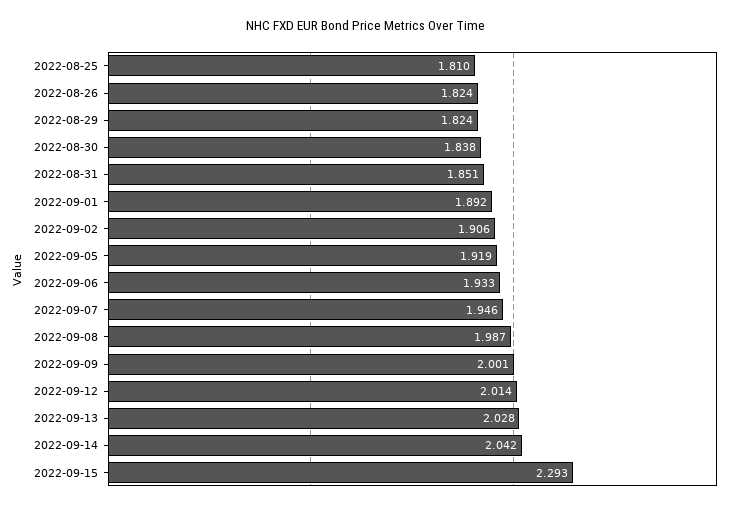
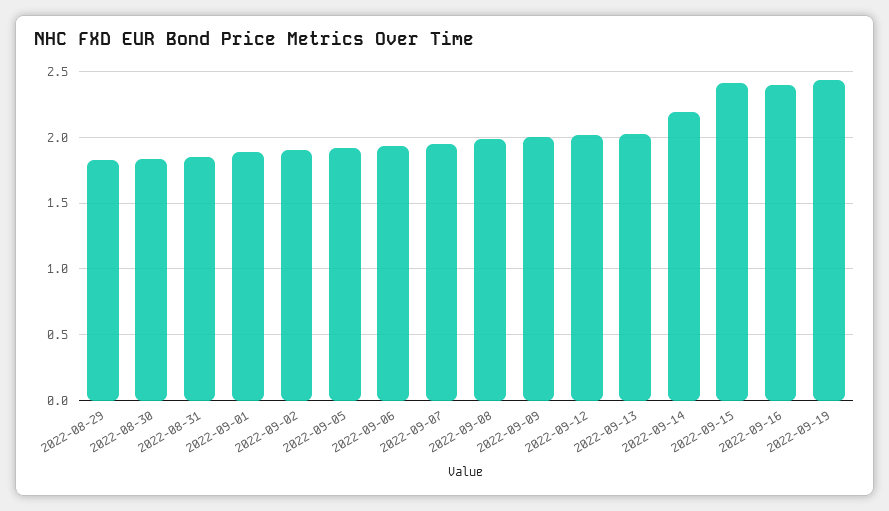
2022-08-25: 1.81 -> none
2022-08-26: 1.824 -> none
2022-09-14: 2.042 -> 2.2
2022-09-15: 2.293 -> 2.4
2022-09-16: none -> 2.4
2022-09-19: none -> 2.45

